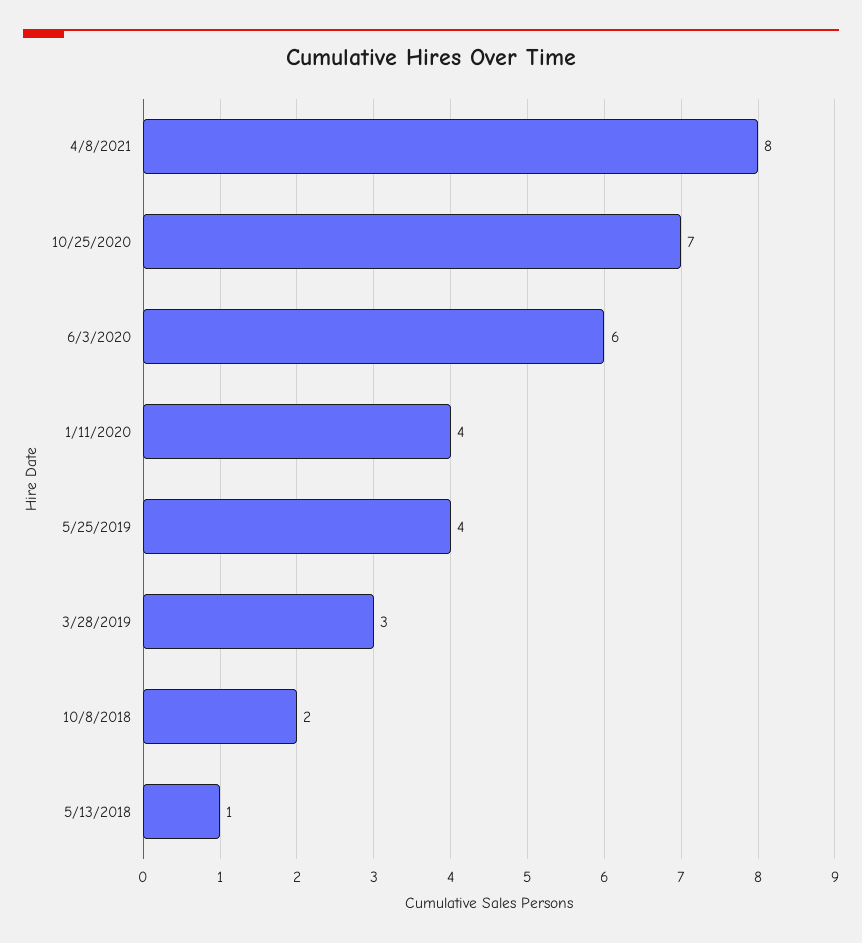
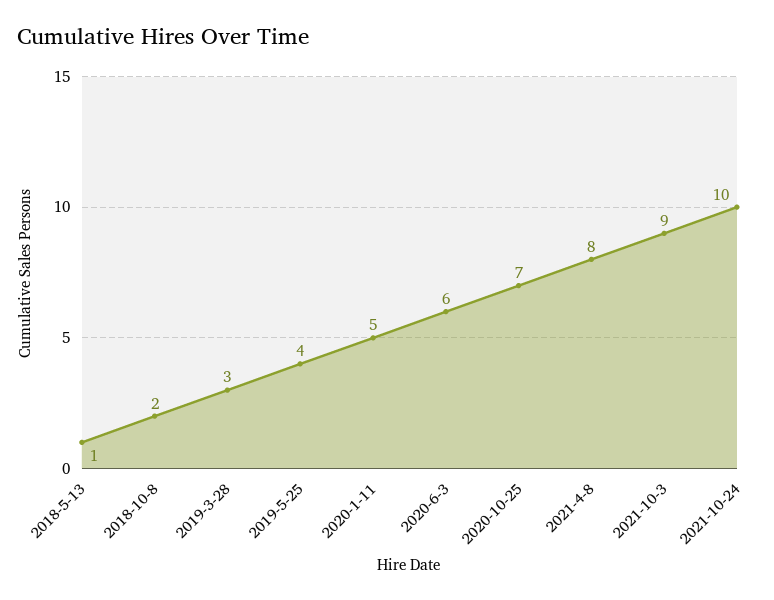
1/11/2020: 4 -> 5
2021-10-3: none -> 9
2021-10-24: none -> 10

